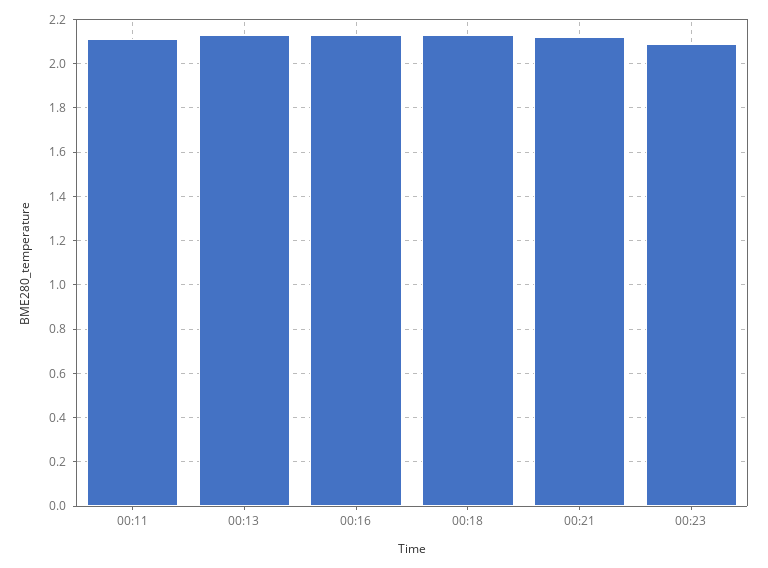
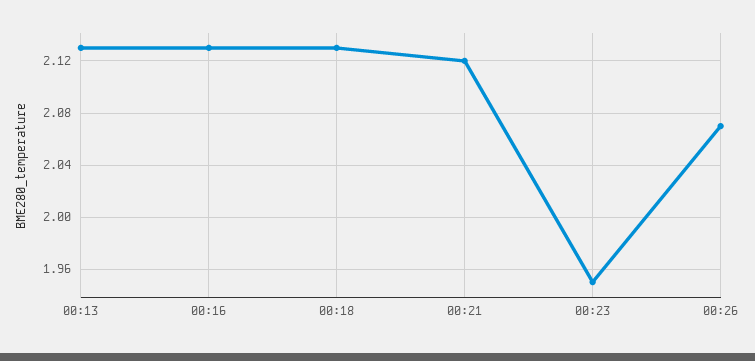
00:11: 2.1 -> none
00:23: 2.1 -> 1.95
00:26: none -> 2.07

